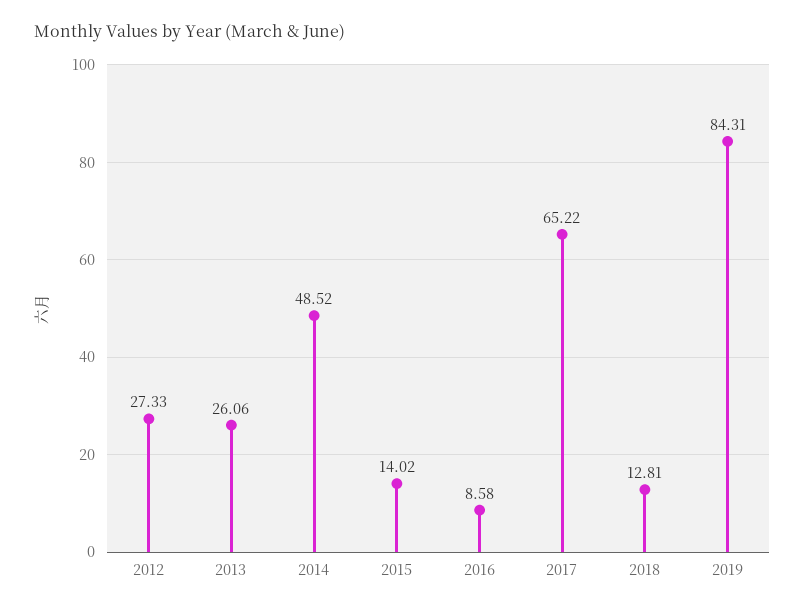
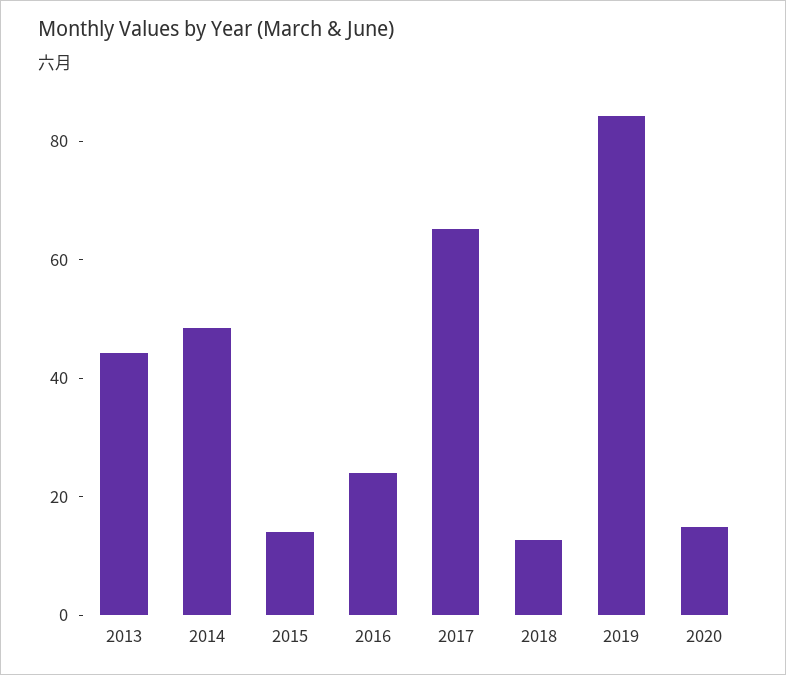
2012: 27.33 -> none
2013: 26.06 -> 45
2016: 8.58 -> 25
2020: none -> 15

